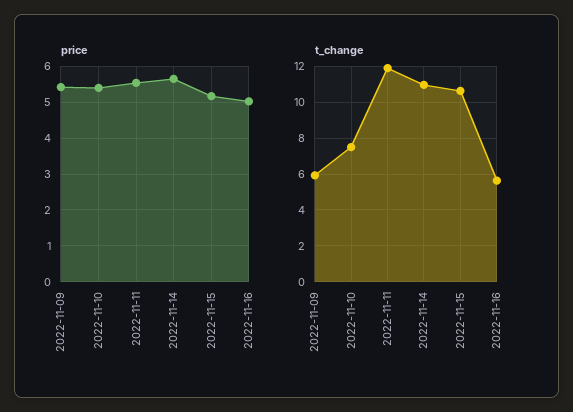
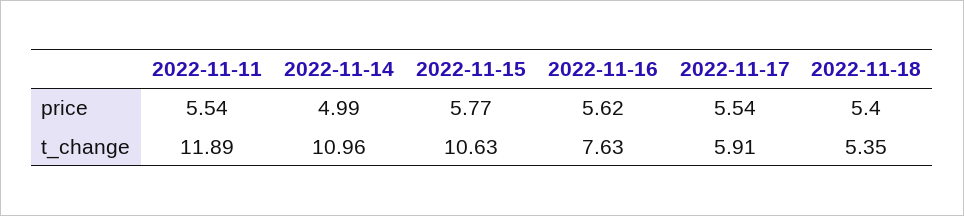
price, 2022-11-09: 5.4 -> none
price, 2022-11-10: 5.4 -> none
price, 2022-11-14: 5.6 -> 4.99
price, 2022-11-15: 5.2 -> 5.77
price, 2022-11-16: 5 -> 5.62
t_change, 2022-11-09: 6 -> none
t_change, 2022-11-10: 7.5 -> none
t_change, 2022-11-16: 5.5 -> 7.63
price, 2022-11-17: none -> 5.54
price, 2022-11-18: none -> 5.4
t_change, 2022-11-17: none -> 5.91
t_change, 2022-11-18: none -> 5.35

